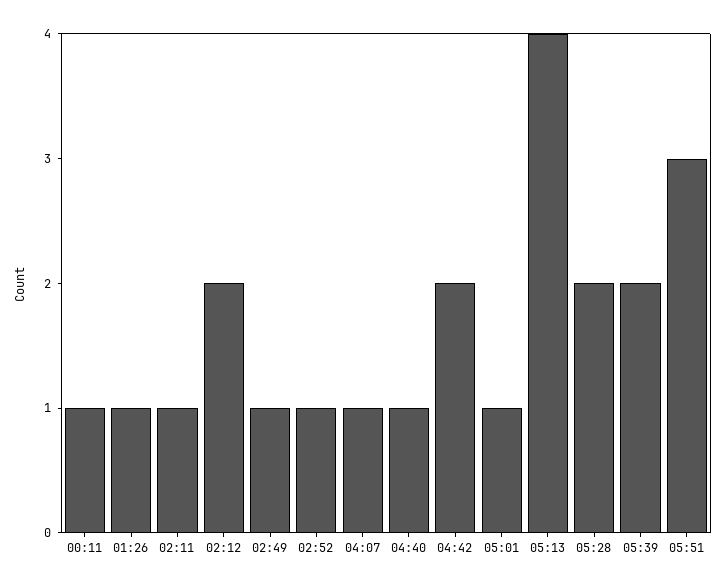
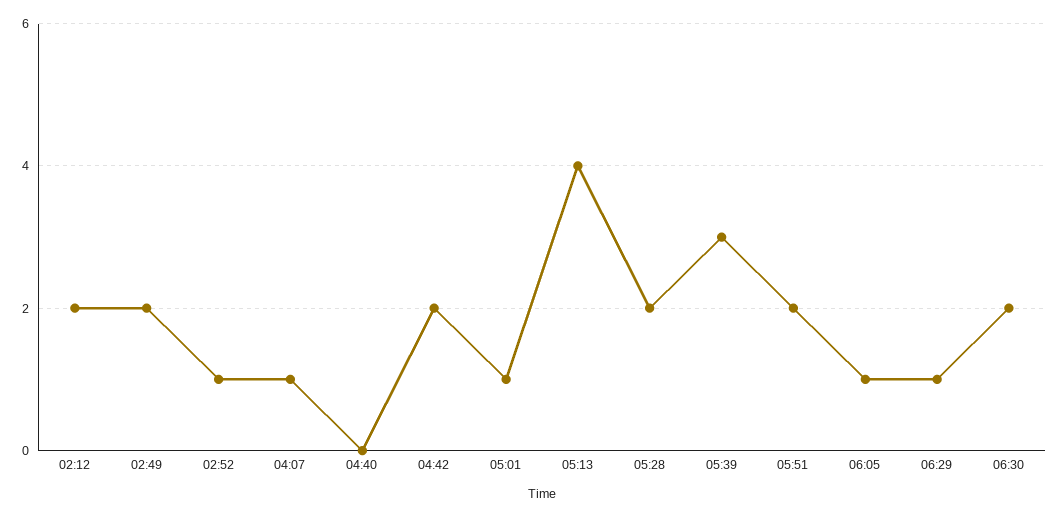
00:11: 1 -> none
01:26: 1 -> none
02:11: 1 -> none
02:49: 1 -> 2
04:40: 1 -> 0
05:39: 2 -> 3
05:51: 3 -> 2
06:05: none -> 1
06:29: none -> 1
06:30: none -> 2

